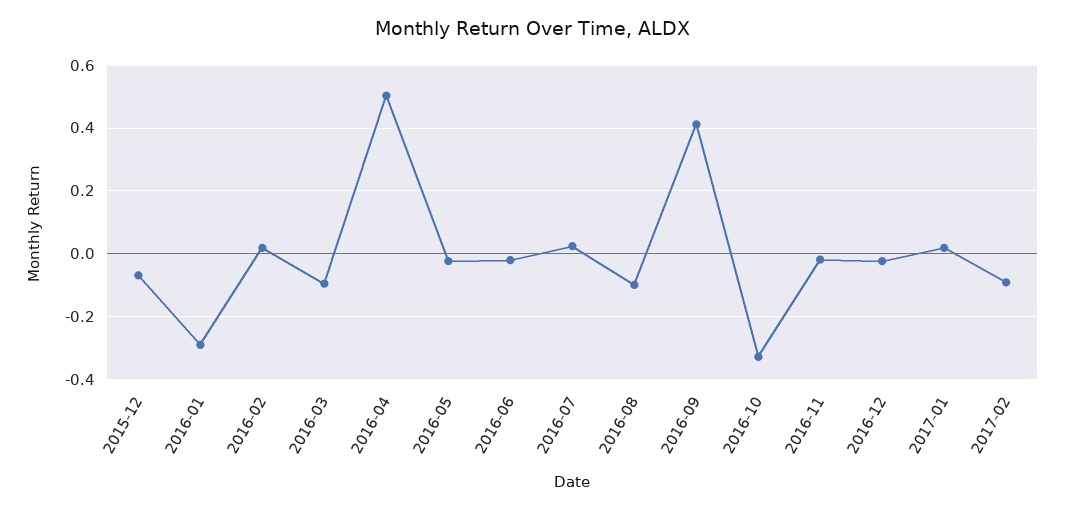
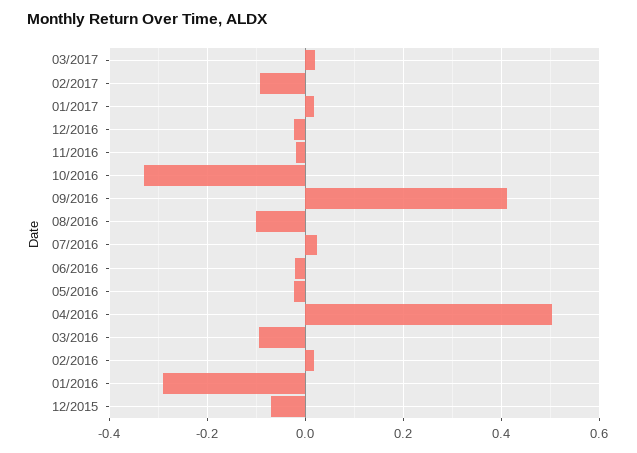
03/2017: none -> 0.02

